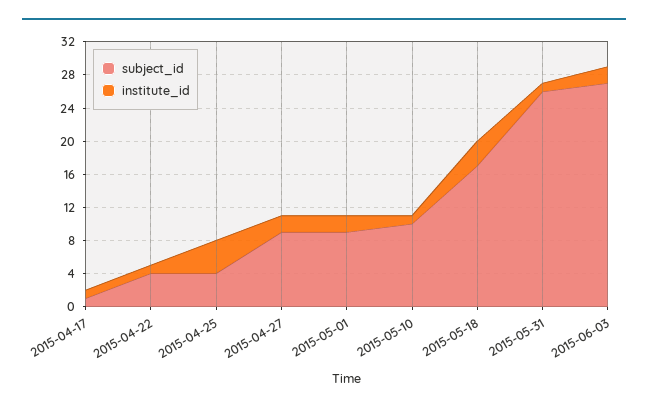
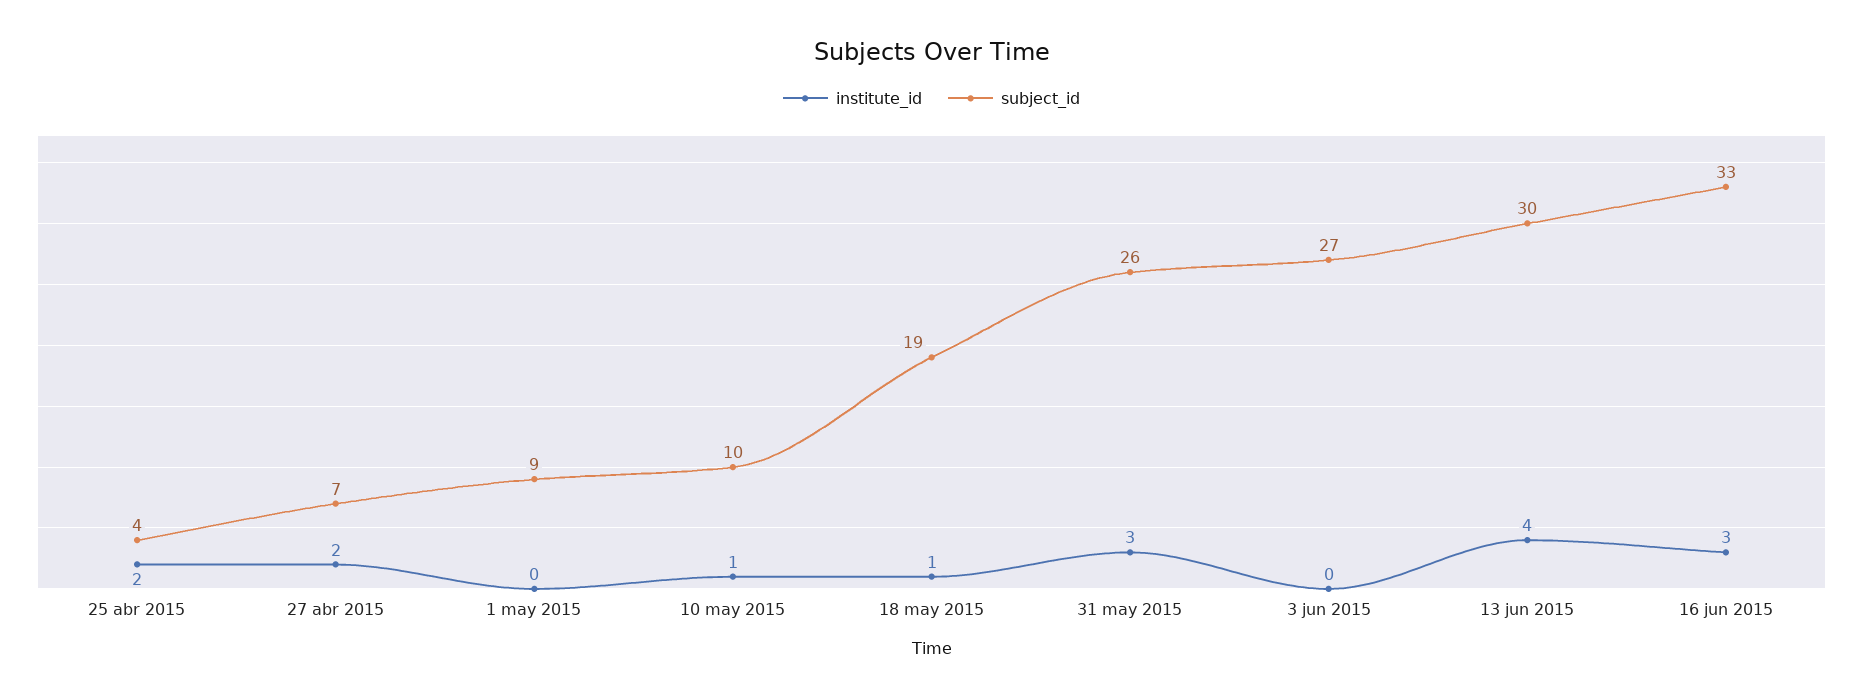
subject_id, 2015-04-17: 1 -> none
institute_id, 2015-04-17: 1 -> none
subject_id, 2015-04-22: 4 -> none
institute_id, 2015-04-22: 1 -> none
institute_id, 2015-04-25: 4 -> 2
subject_id, 2015-04-27: 9 -> 7
institute_id, 2015-05-01: 2 -> 0
subject_id, 2015-05-18: 17 -> 19
institute_id, 2015-05-18: 3 -> 1
institute_id, 2015-05-31: 1 -> 3
institute_id, 2015-06-03: 2 -> 0
institute_id, 13 jun 2015: none -> 4
subject_id, 13 jun 2015: none -> 30
institute_id, 16 jun 2015: none -> 3
subject_id, 16 jun 2015: none -> 33

